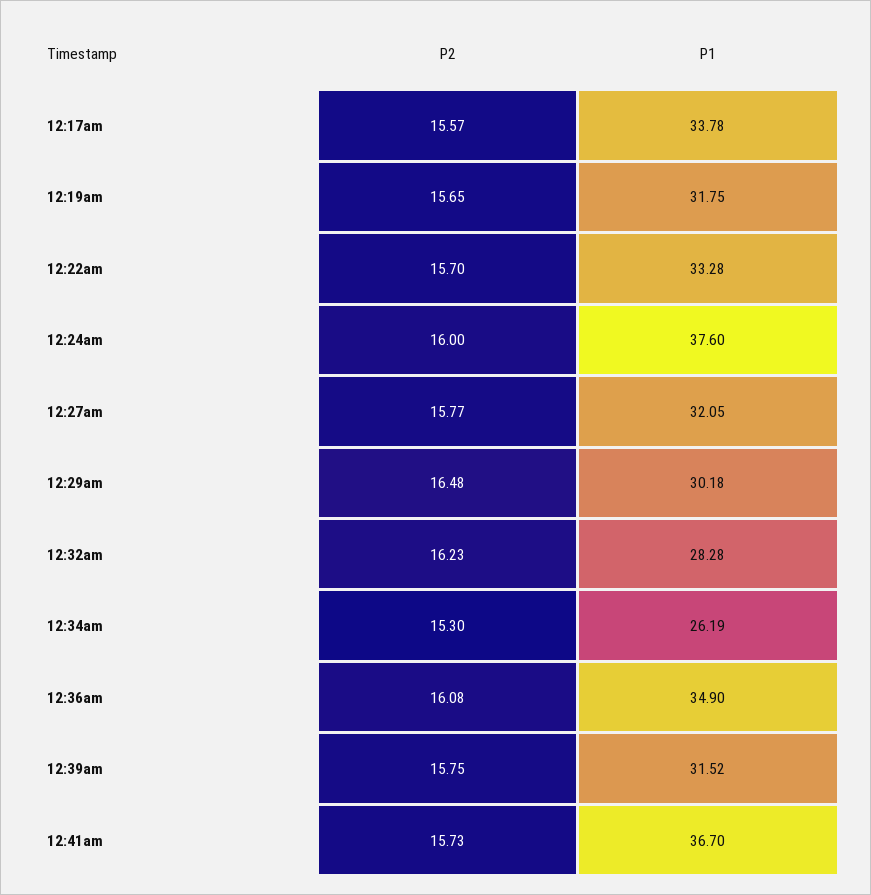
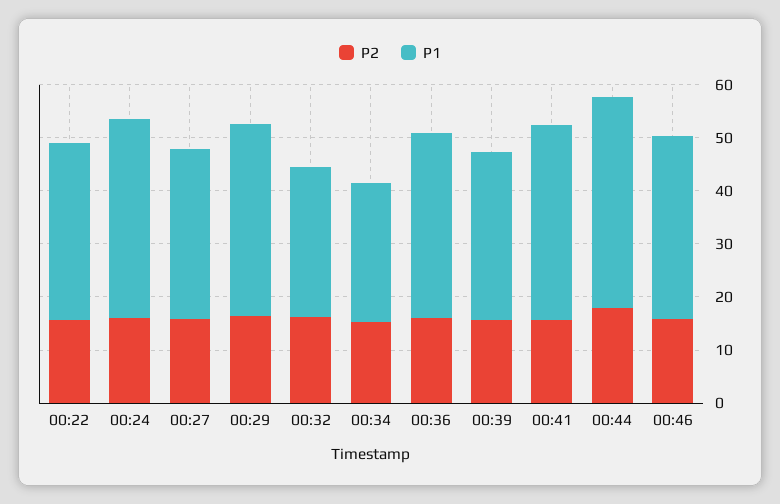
P2, 12:17am: 15.57 -> none
P1, 12:17am: 33.78 -> none
P2, 12:19am: 15.65 -> none
P1, 12:19am: 31.75 -> none
P1, 12:29am: 30.18 -> 36
P2, 00:44: none -> 18
P1, 00:44: none -> 40
P2, 00:46: none -> 16
P1, 00:46: none -> 34

